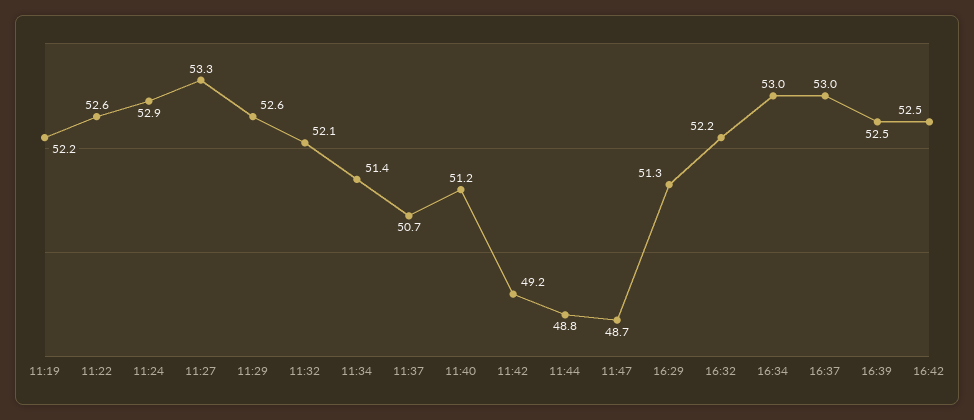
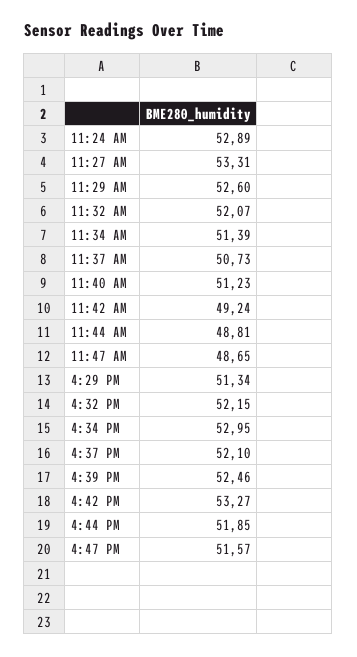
11:19: 52.2 -> none
11:22: 52.6 -> none
16:37: 53 -> 52.1
16:42: 52.5 -> 53.27
4:44 PM: none -> 51.85
4:47 PM: none -> 51.57

